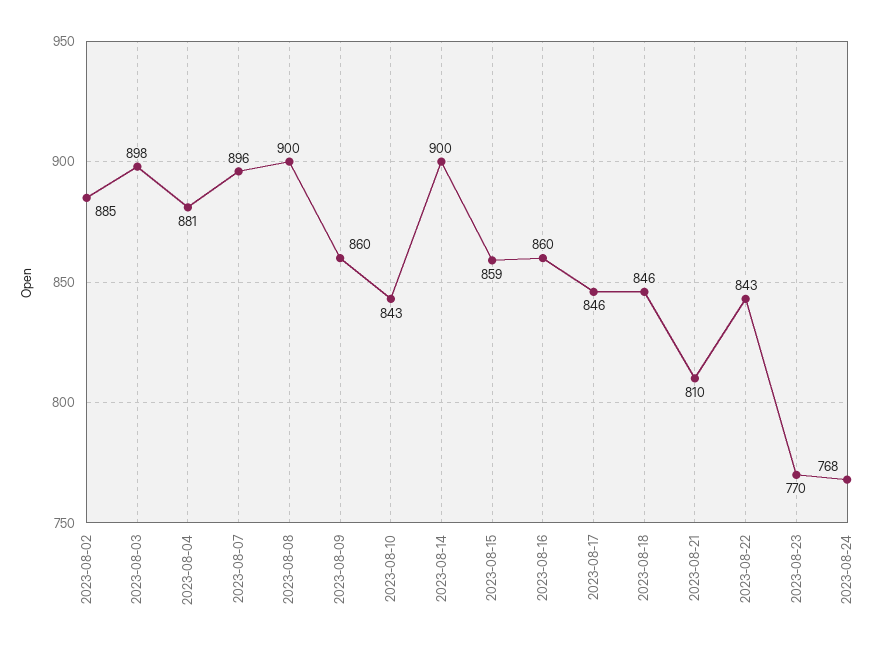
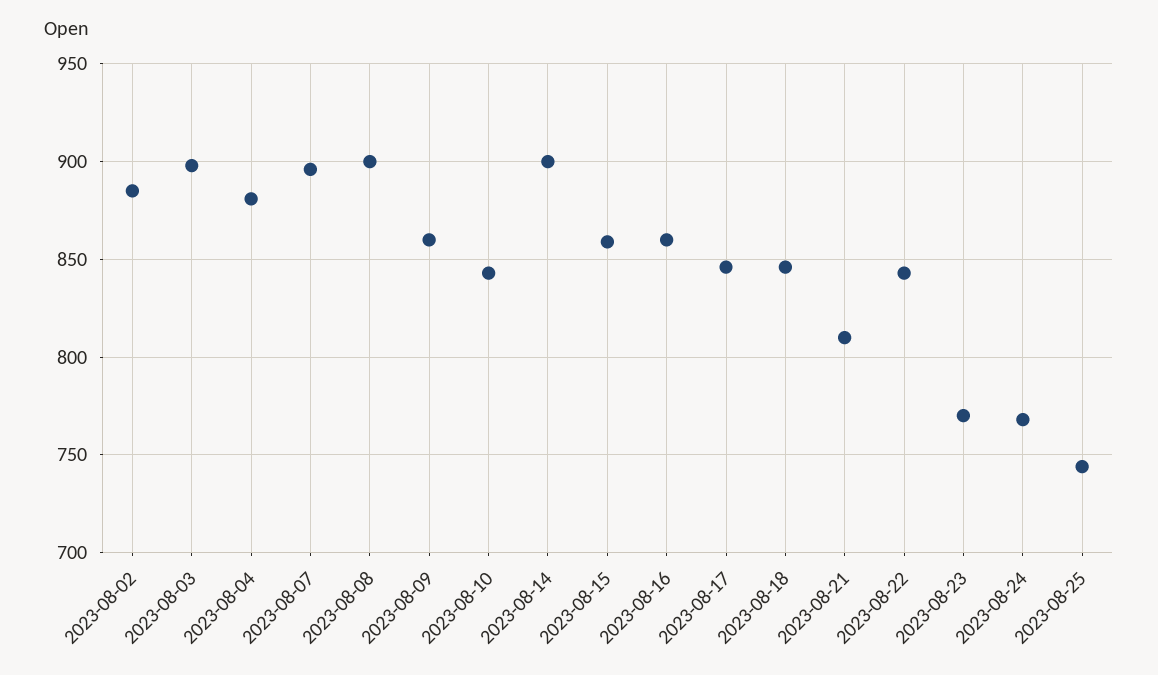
2023-08-25: none -> 745

